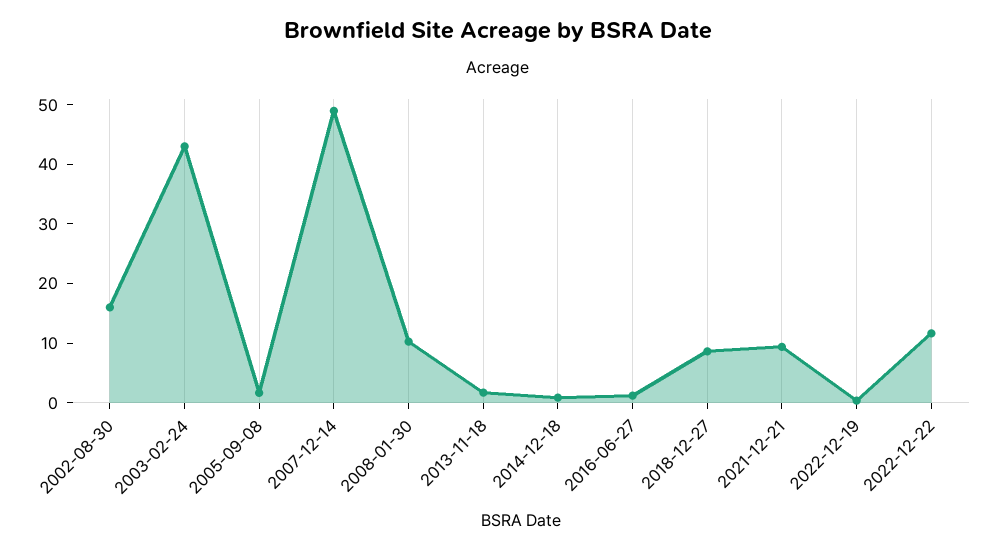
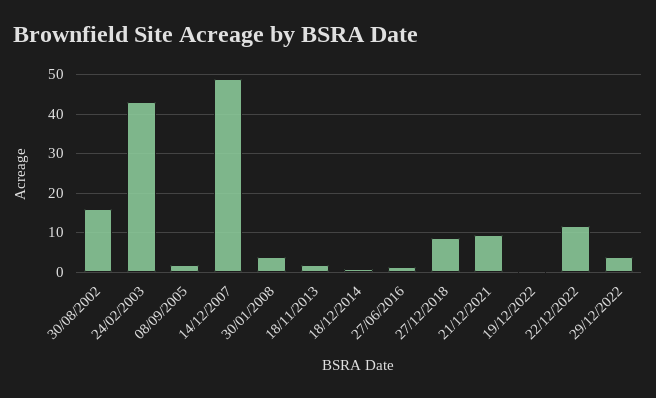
2008-01-30: 10 -> 4
29/12/2022: none -> 4

